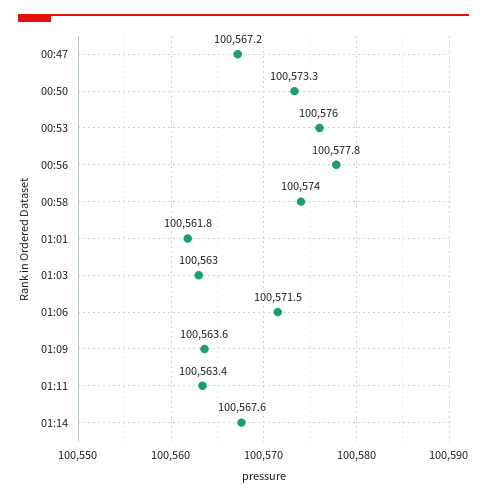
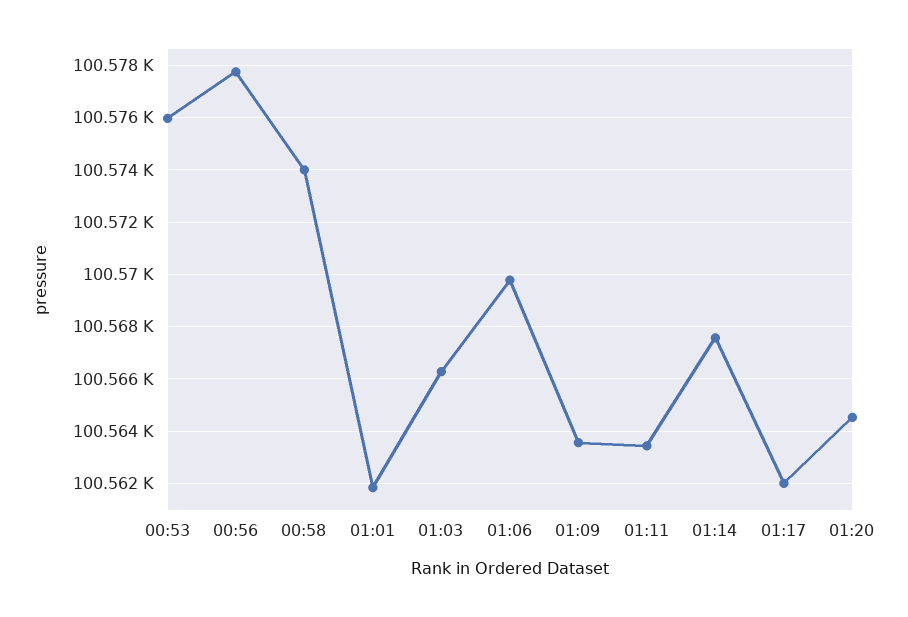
00:47: 100567.2 -> none
00:50: 100573.3 -> none
01:03: 100563 -> 100566.25
01:06: 100571.5 -> 100569.75
01:17: none -> 100562
01:20: none -> 100564.5

